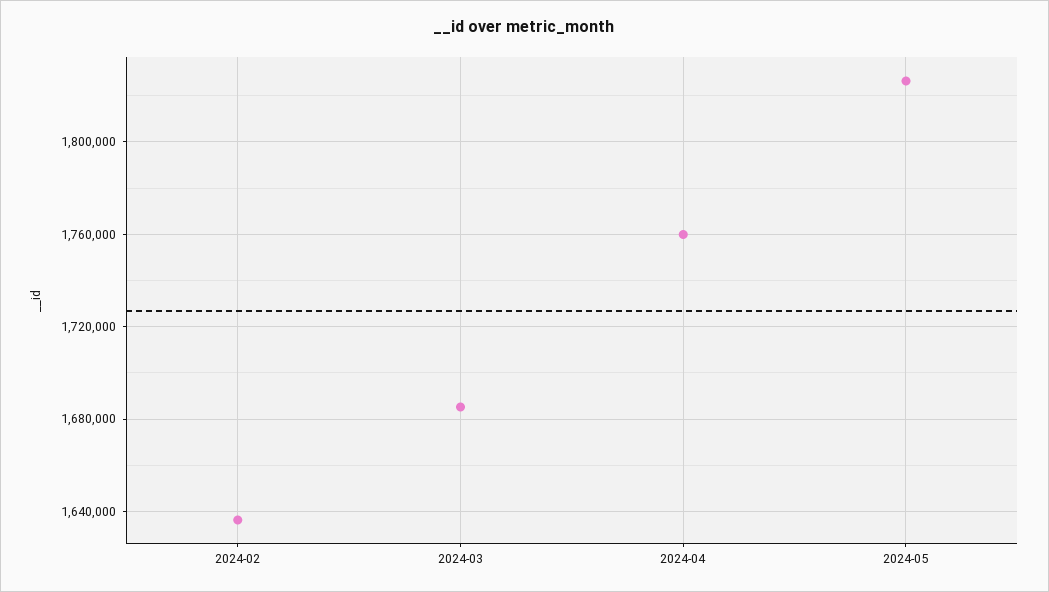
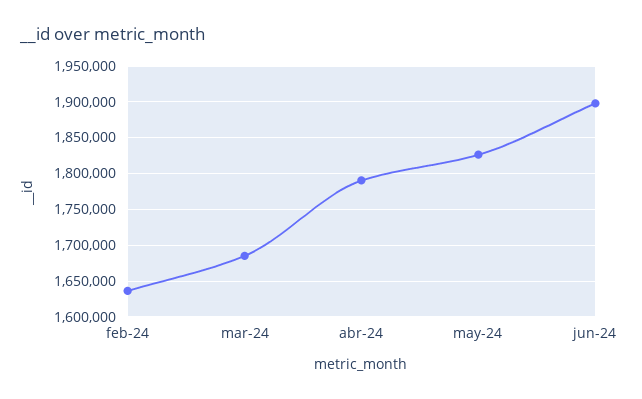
2024-04: 1760000 -> 1790000
jun-24: none -> 1900000

